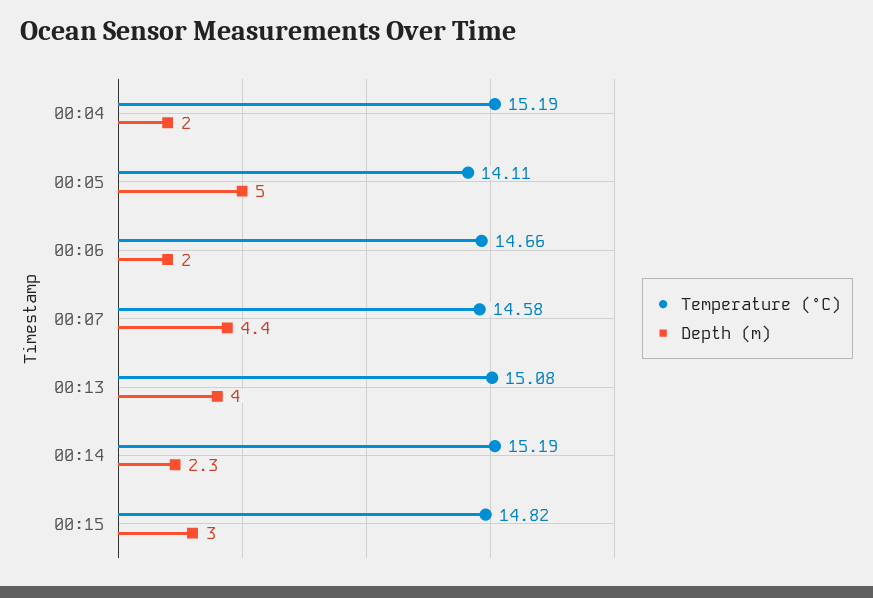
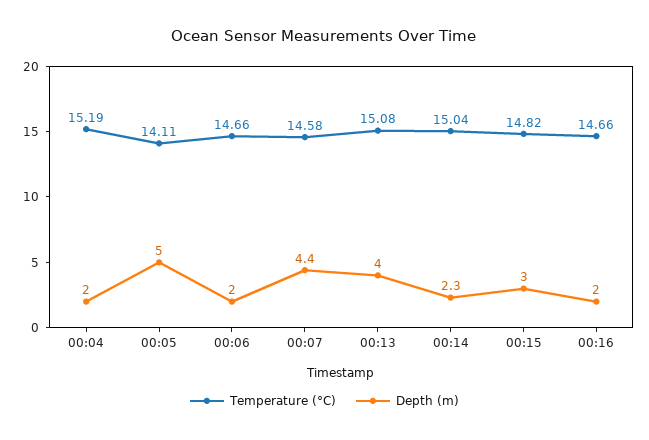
Temperature (°C), 00:14: 15.19 -> 15.04
Temperature (°C), 00:16: none -> 14.66
Depth (m), 00:16: none -> 2

